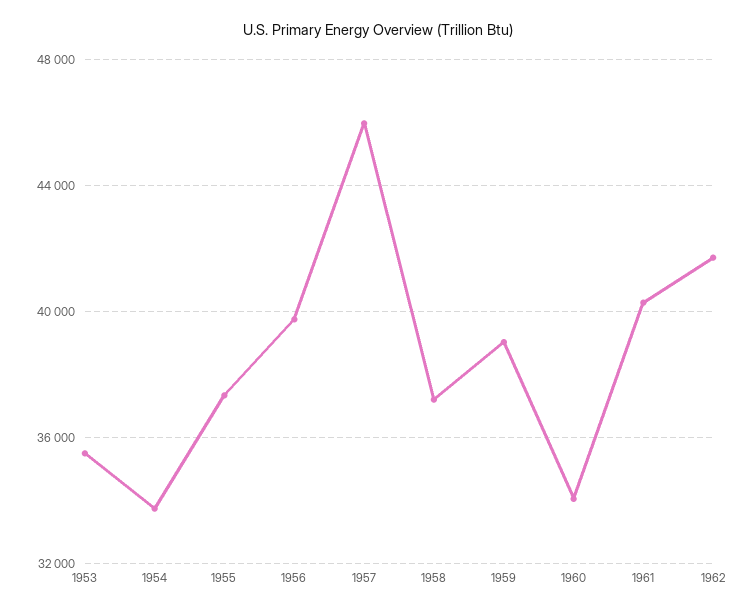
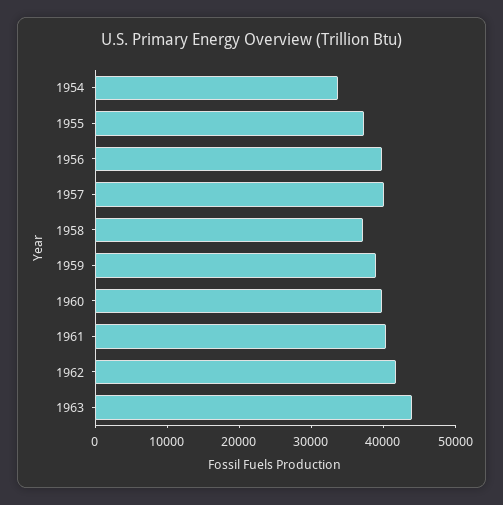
1953: 35500 -> none
1957: 46000 -> 40000
1960: 34000 -> 40000
1963: none -> 44000

